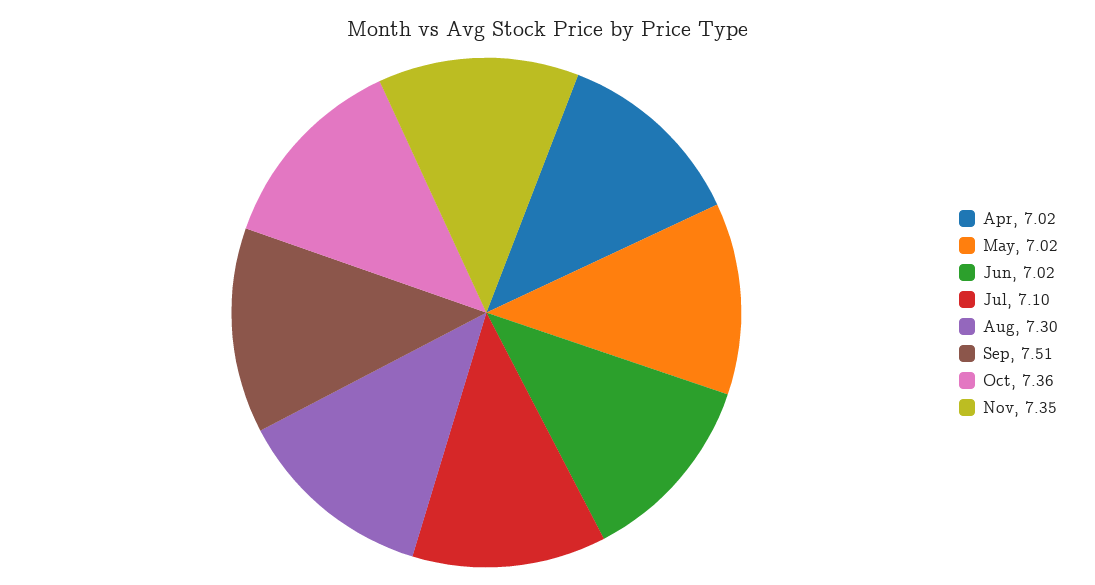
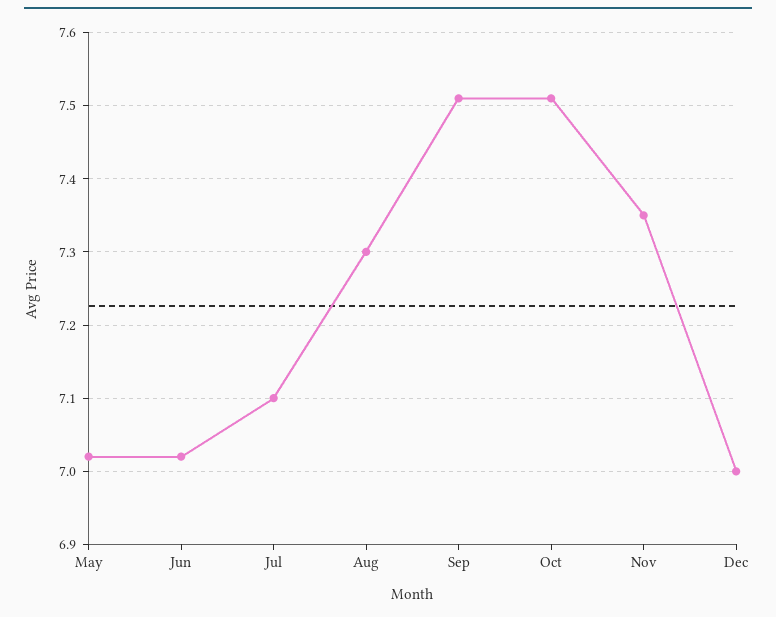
Apr: 7.02 -> none
Oct: 7.36 -> 7.51
Dec: none -> 7

